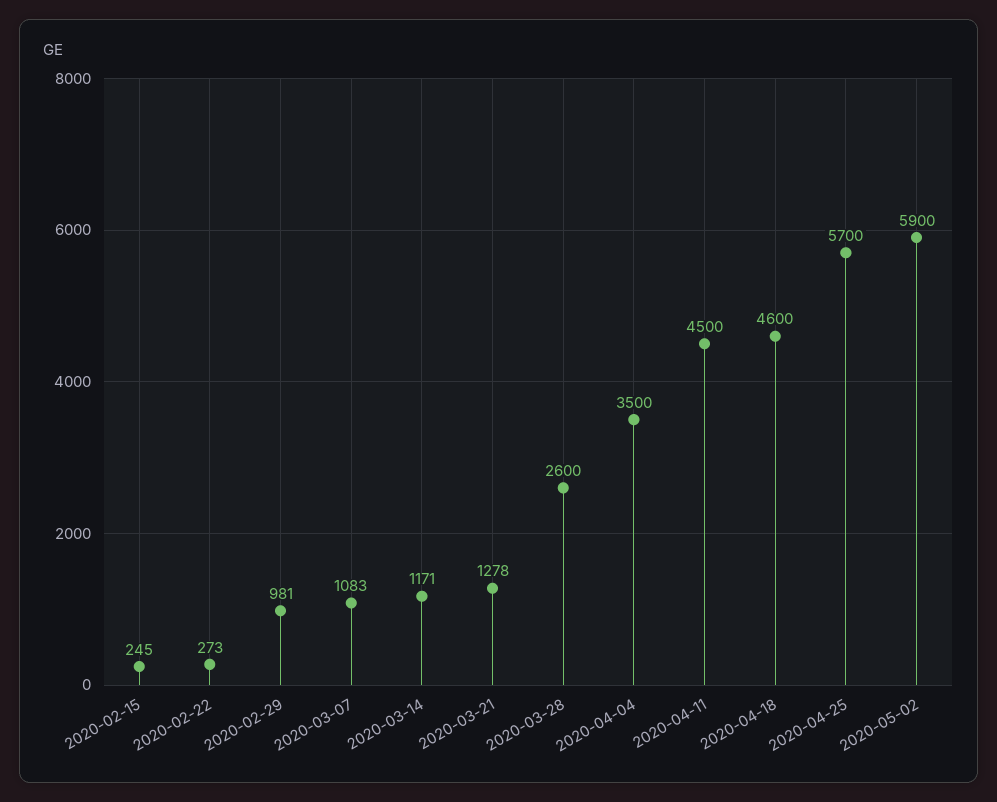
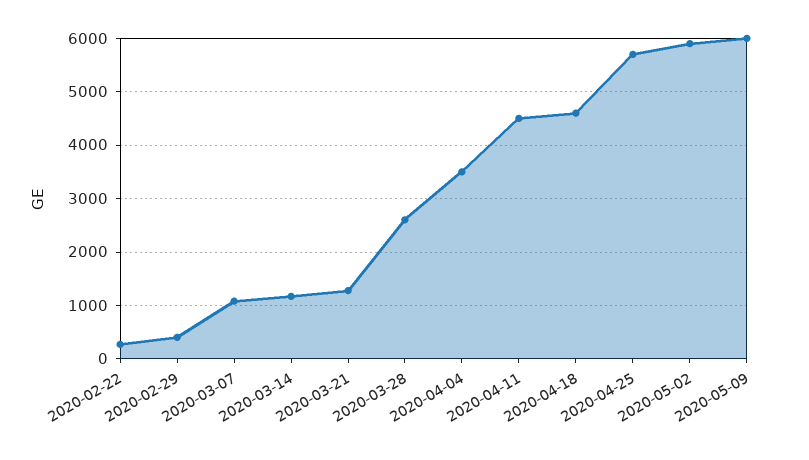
2020-02-15: 245 -> none
2020-02-29: 981 -> 400
2020-05-09: none -> 6000

